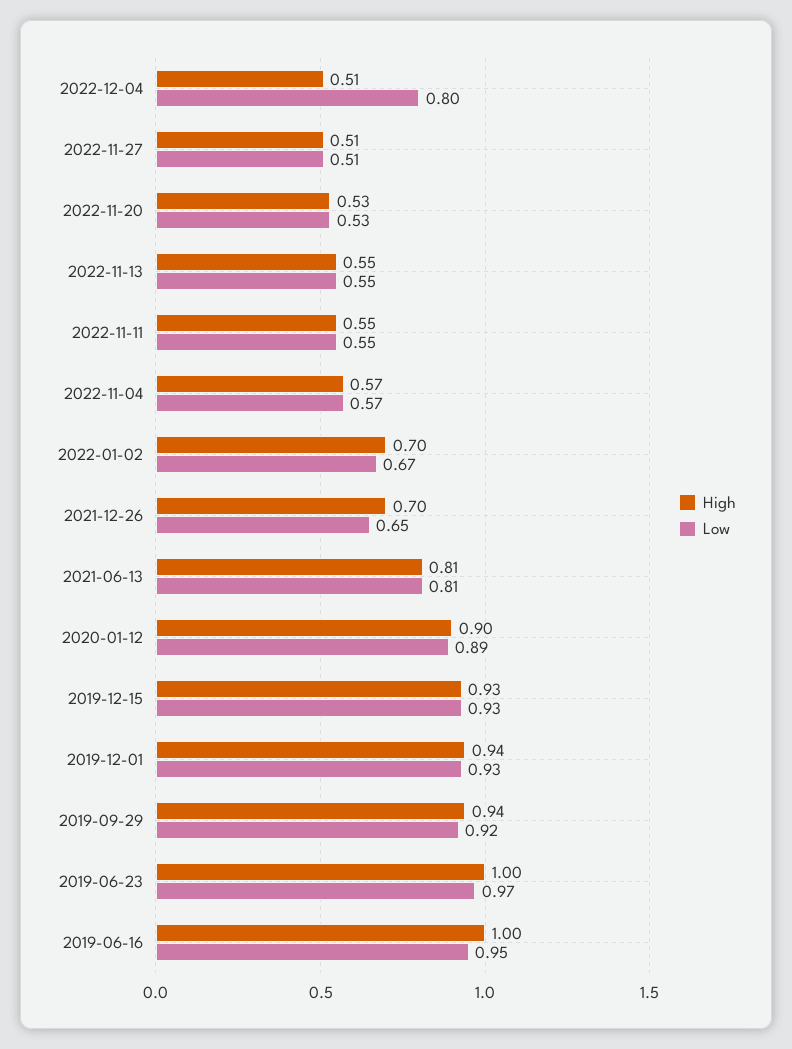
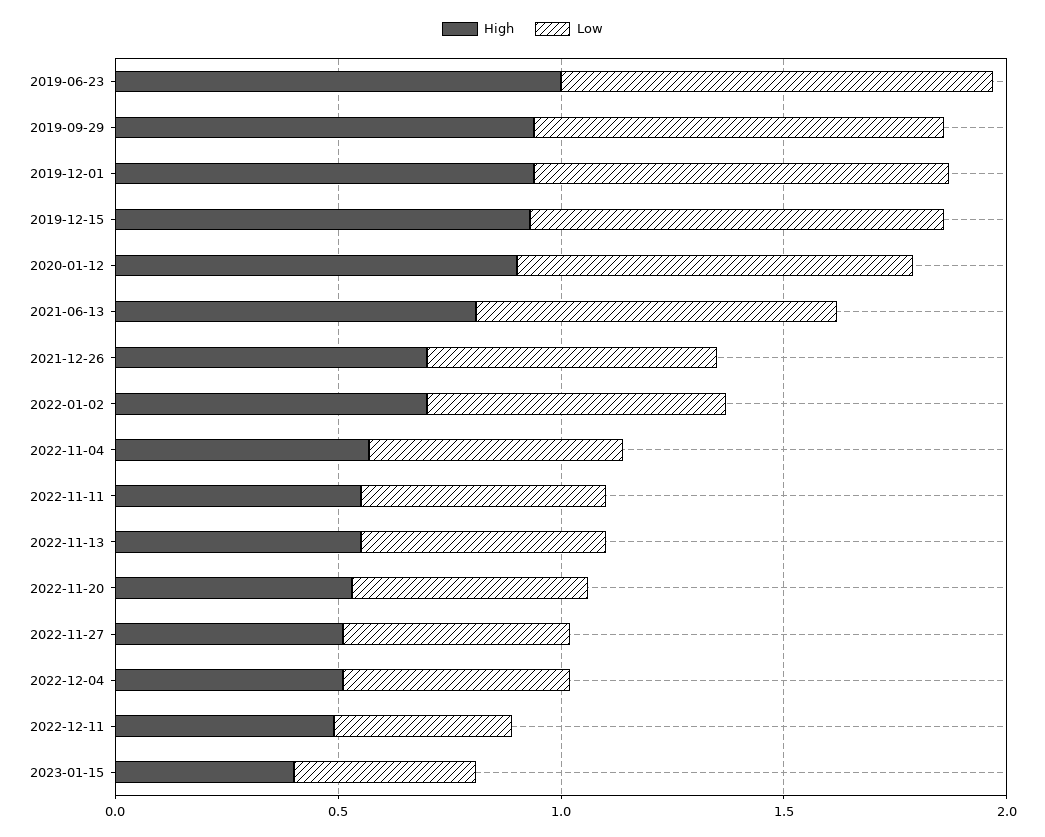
Low, 2022-12-04: 0.8 -> 0.5
High, 2019-06-16: 1 -> none
Low, 2019-06-16: 0.95 -> none
High, 2022-12-11: none -> 0.5
Low, 2022-12-11: none -> 0.4
High, 2023-01-15: none -> 0.4
Low, 2023-01-15: none -> 0.4

